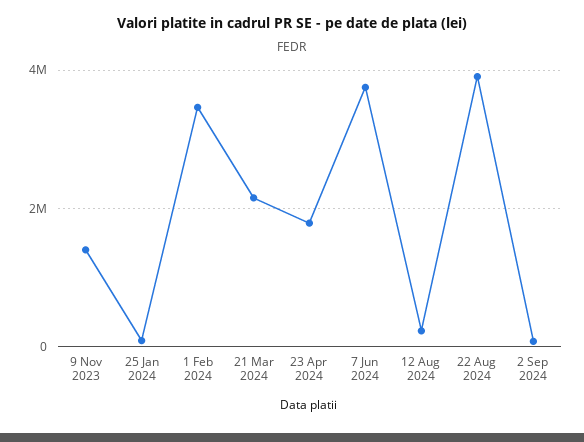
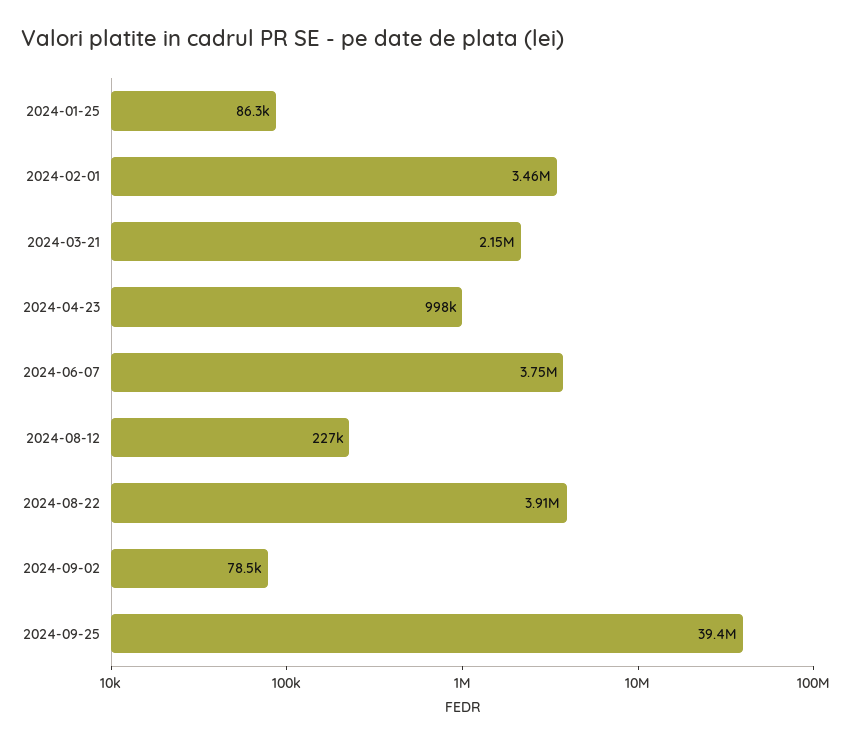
9 Nov 2023: 1400000 -> none
23 Apr 2024: 1800000 -> 998000
2024-09-25: none -> 39400000

